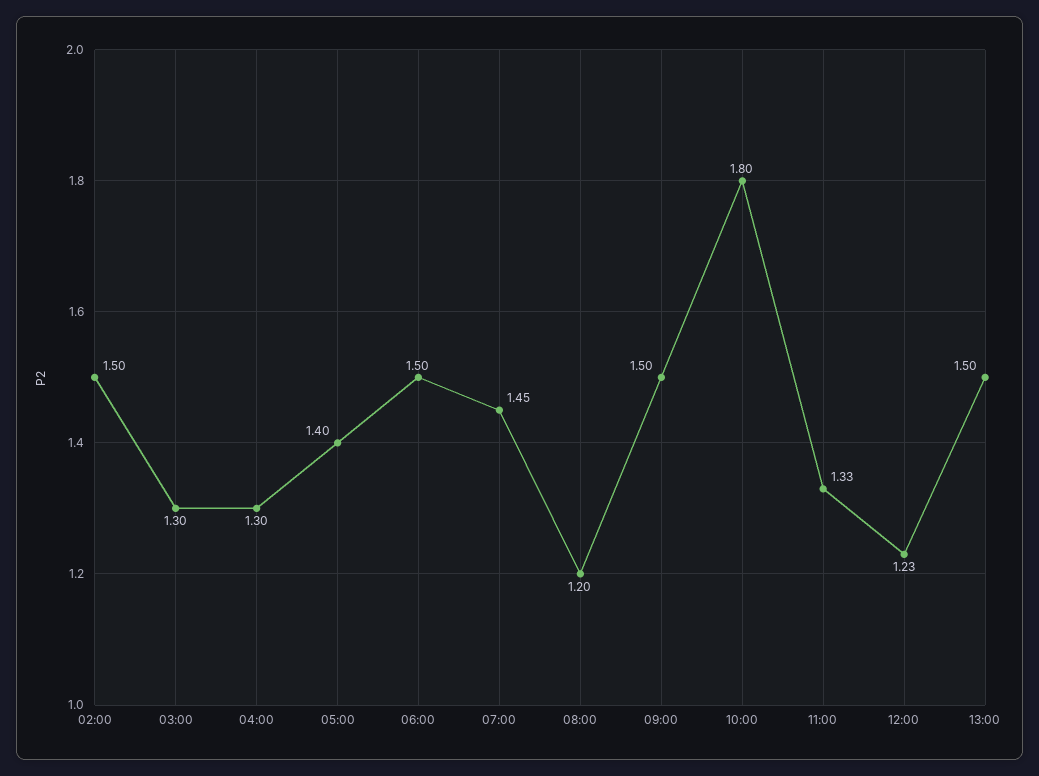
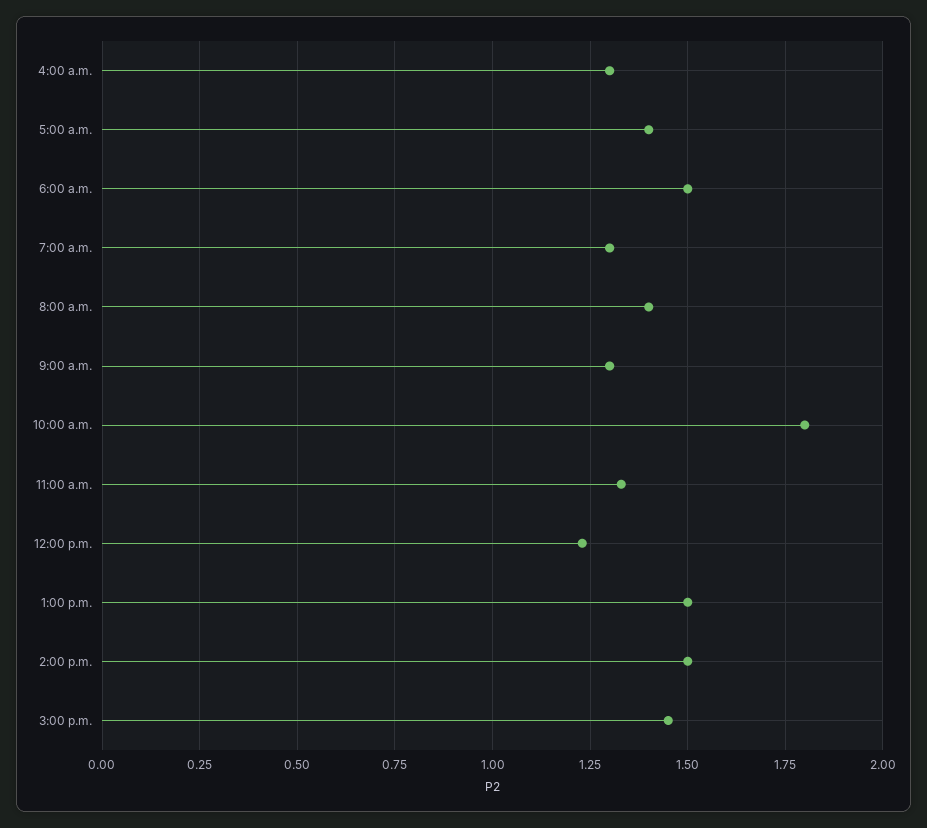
02:00: 1.5 -> none
03:00: 1.3 -> none
07:00: 1.45 -> 1.3
08:00: 1.2 -> 1.4
09:00: 1.5 -> 1.3
2:00 p.m.: none -> 1.5
3:00 p.m.: none -> 1.45

